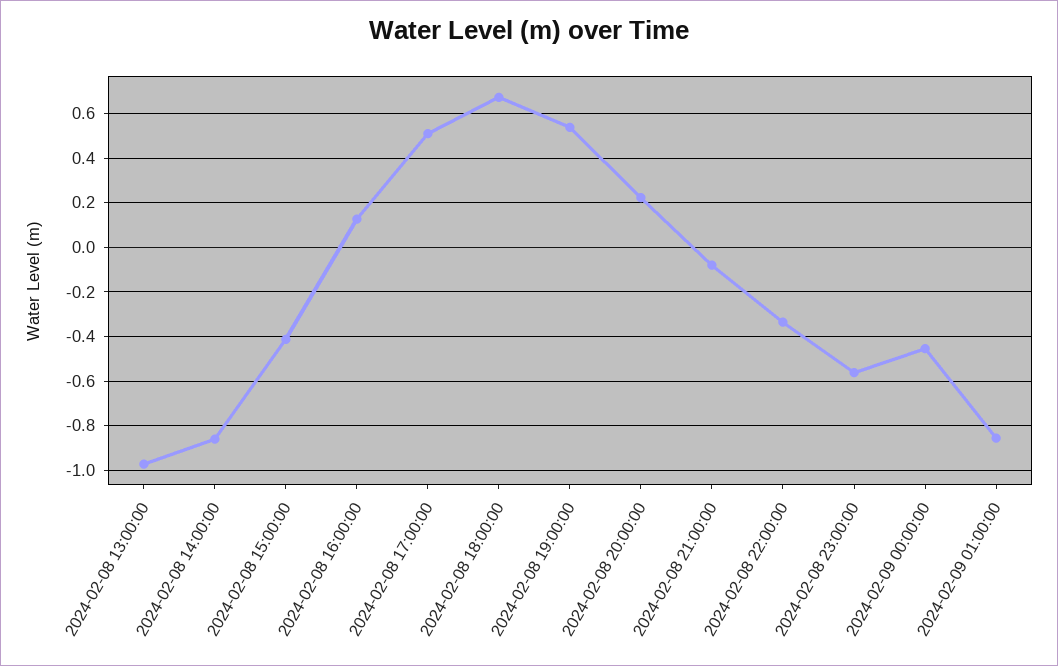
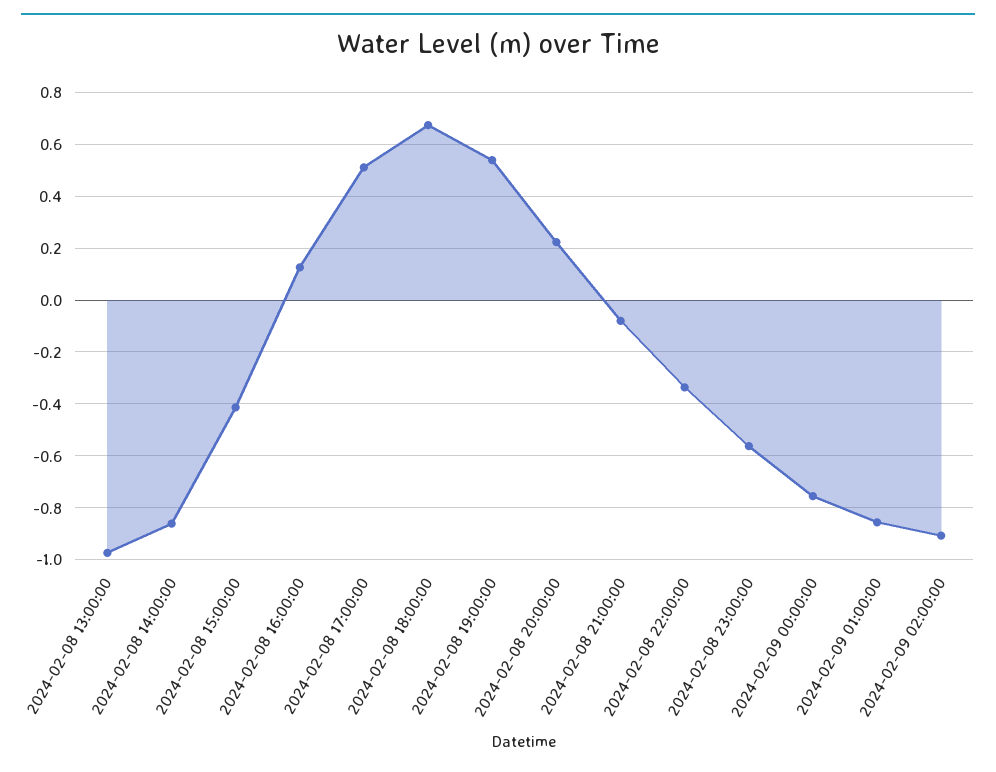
2024-02-09 00:00:00: -0.45 -> -0.75
2024-02-09 02:00:00: none -> -0.9

